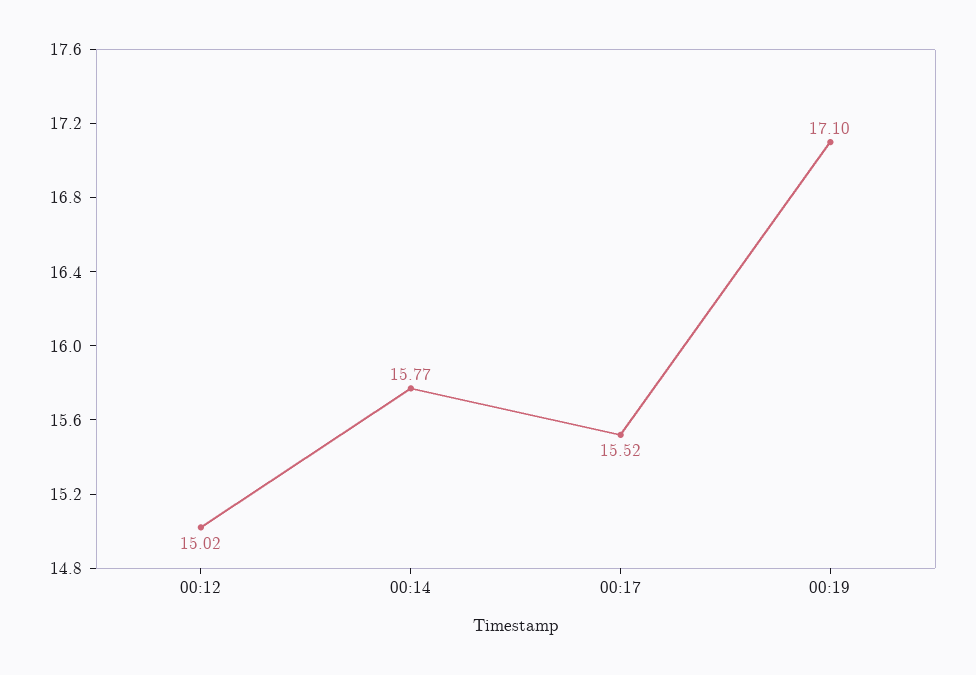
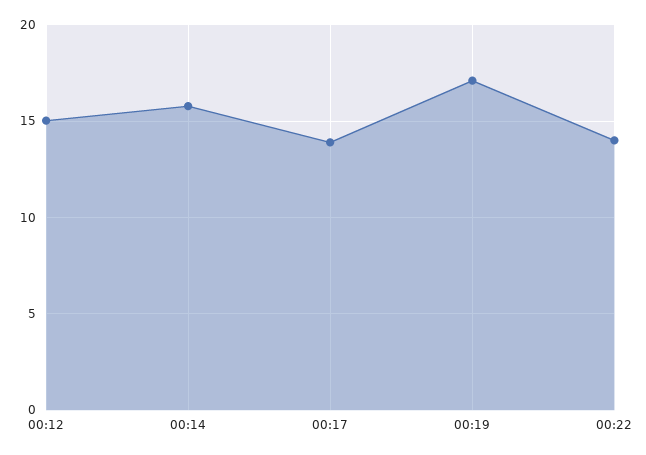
00:17: 15.52 -> 14
00:22: none -> 14

